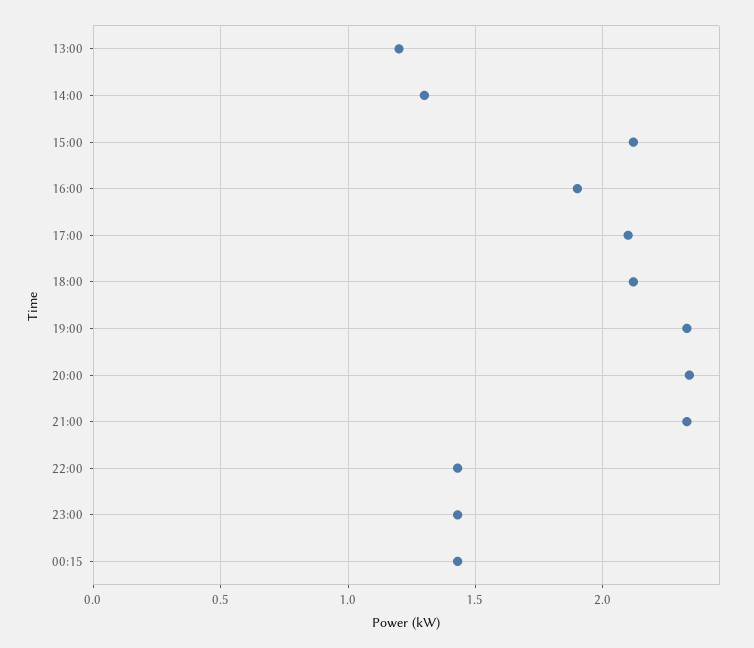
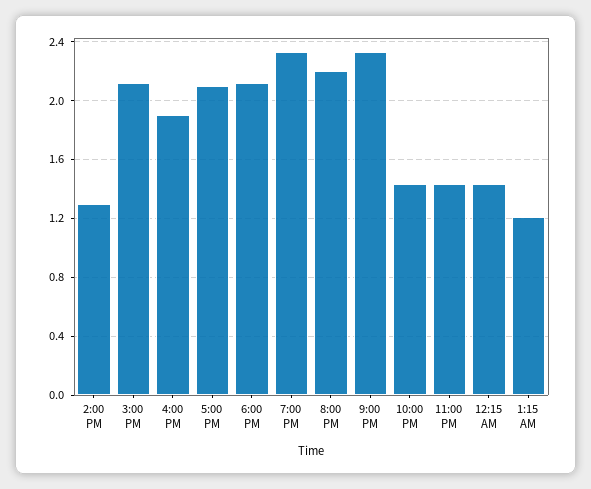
13:00: 1.2 -> none
20:00: 2.35 -> 2.2
1:15 AM: none -> 1.2

